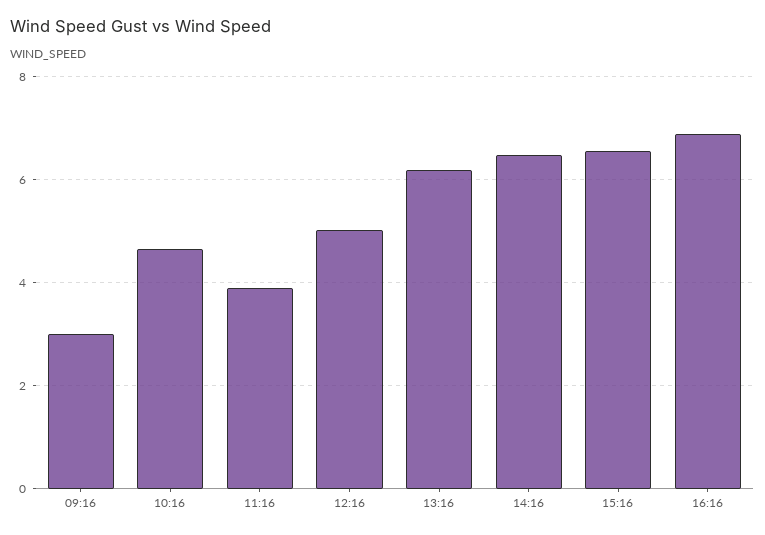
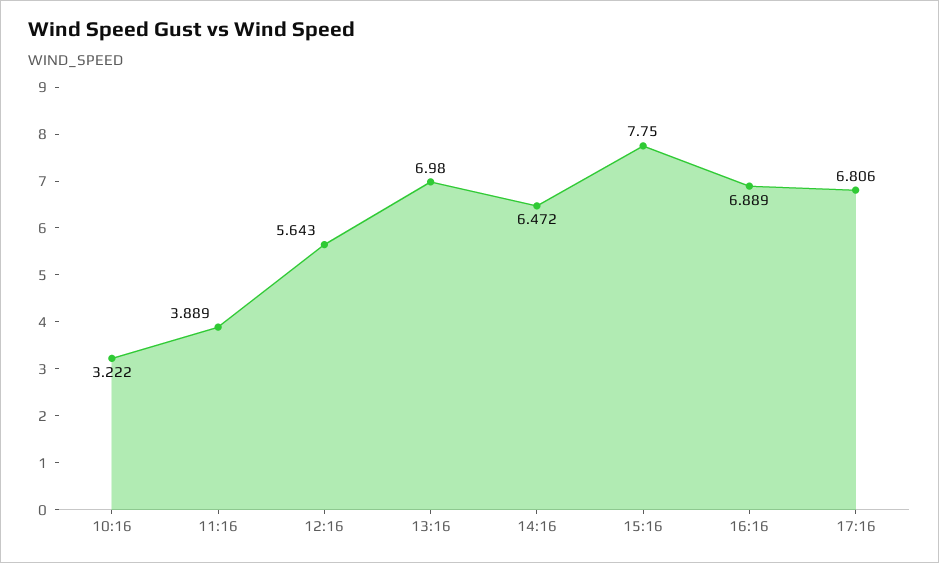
09:16: 3 -> none
10:16: 4.6 -> 3.222
12:16: 5 -> 5.643
13:16: 6.2 -> 6.98
15:16: 6.6 -> 7.75
17:16: none -> 6.806

